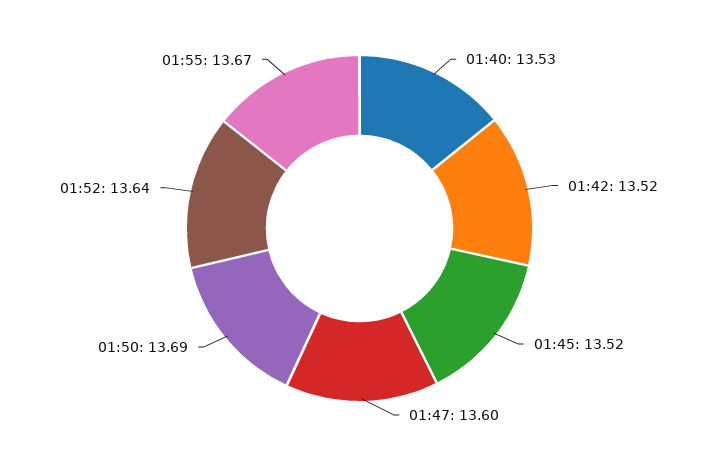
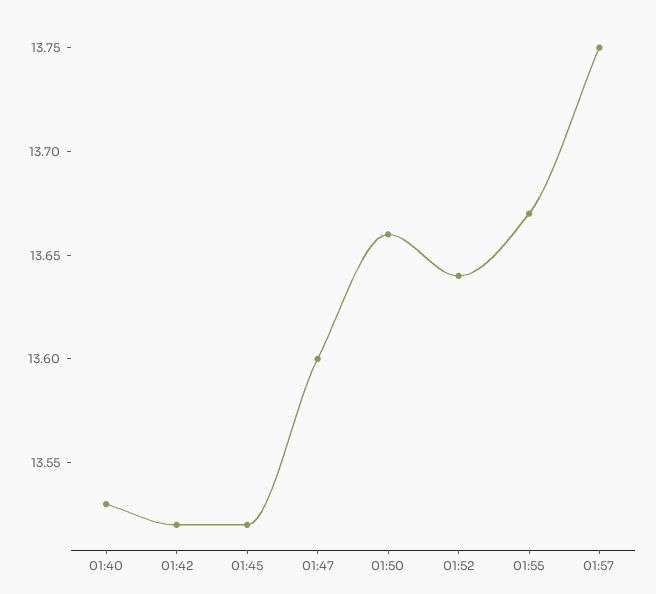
01:50: 13.69 -> 13.66
01:57: none -> 13.75

